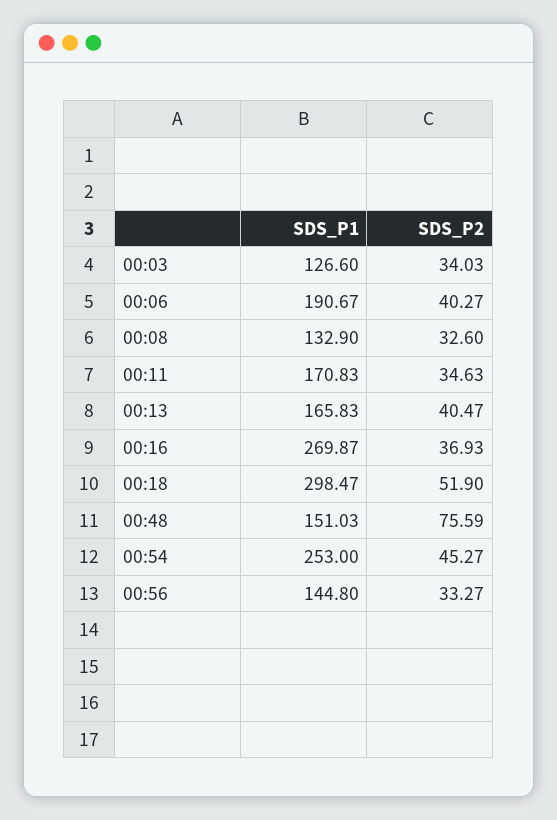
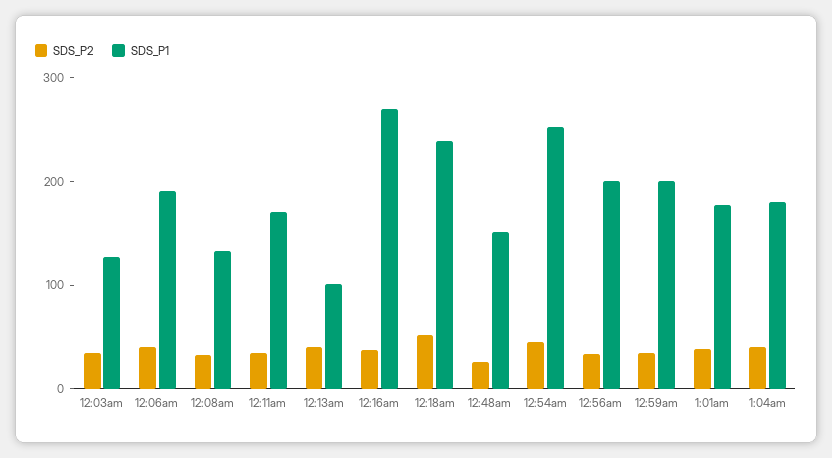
SDS_P1, 00:13: 165.83 -> 100
SDS_P1, 00:18: 298.47 -> 240
SDS_P2, 00:48: 75.59 -> 20
SDS_P1, 00:56: 144.8 -> 200
SDS_P2, 12:59am: none -> 40
SDS_P1, 12:59am: none -> 200
SDS_P2, 1:01am: none -> 40
SDS_P1, 1:01am: none -> 180
SDS_P2, 1:04am: none -> 40
SDS_P1, 1:04am: none -> 180

